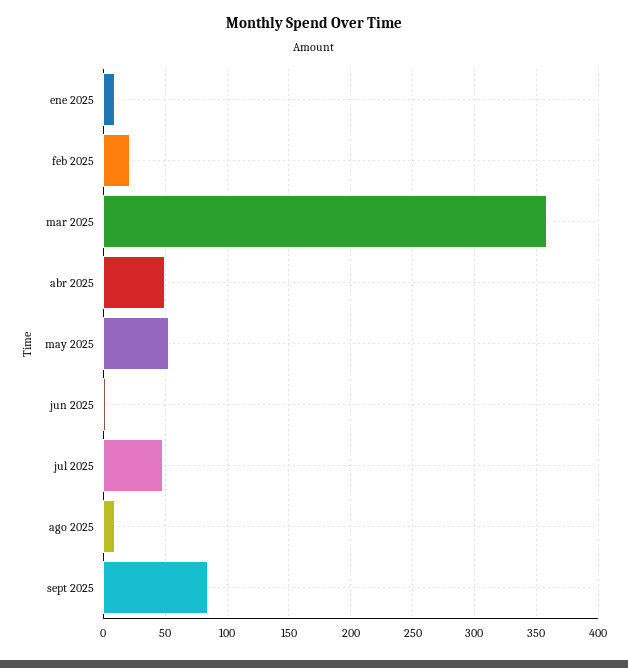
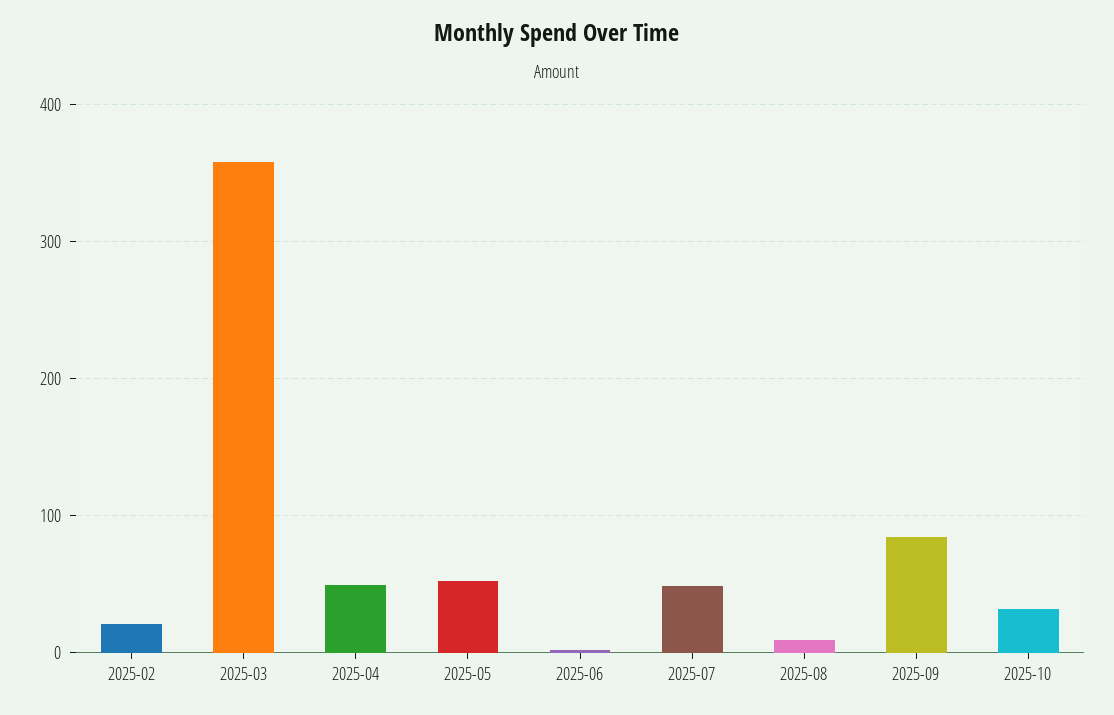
ene 2025: 10 -> none
2025-10: none -> 30

